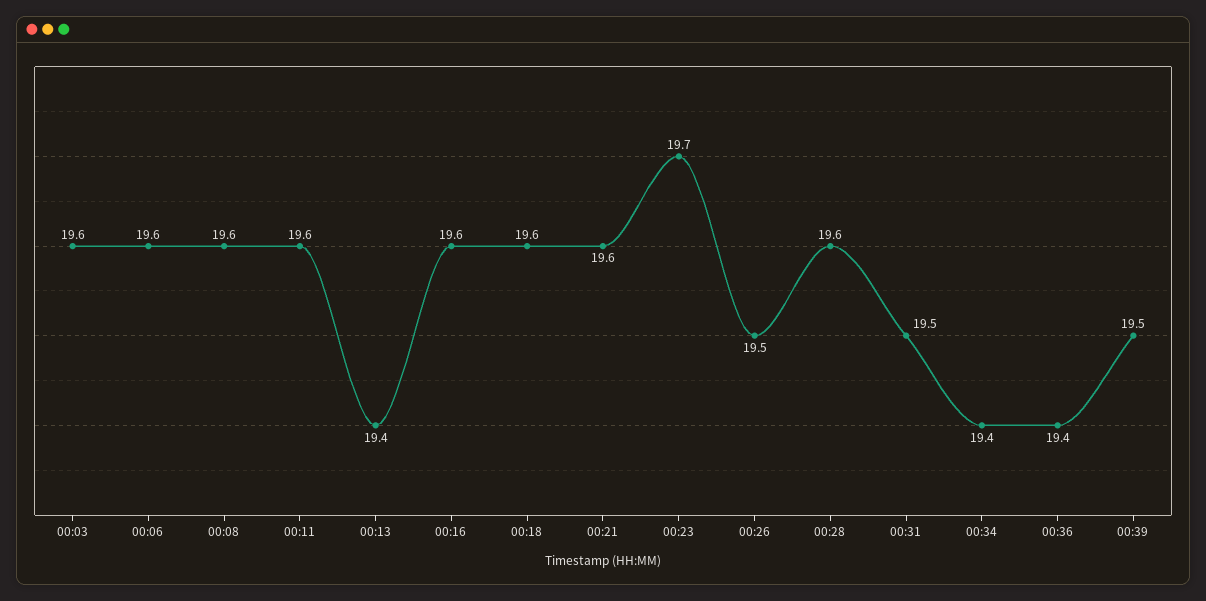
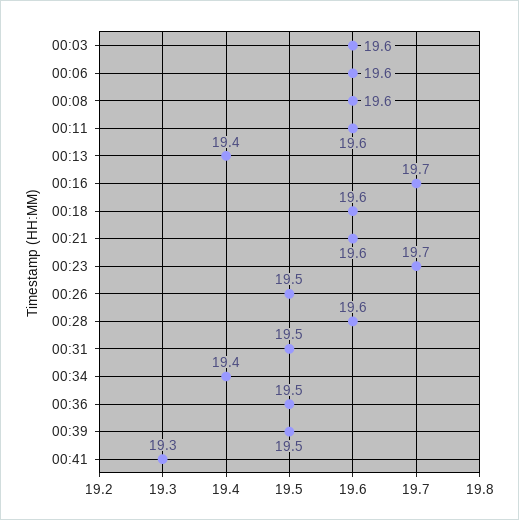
00:16: 19.6 -> 19.7
00:36: 19.4 -> 19.5
00:41: none -> 19.3

